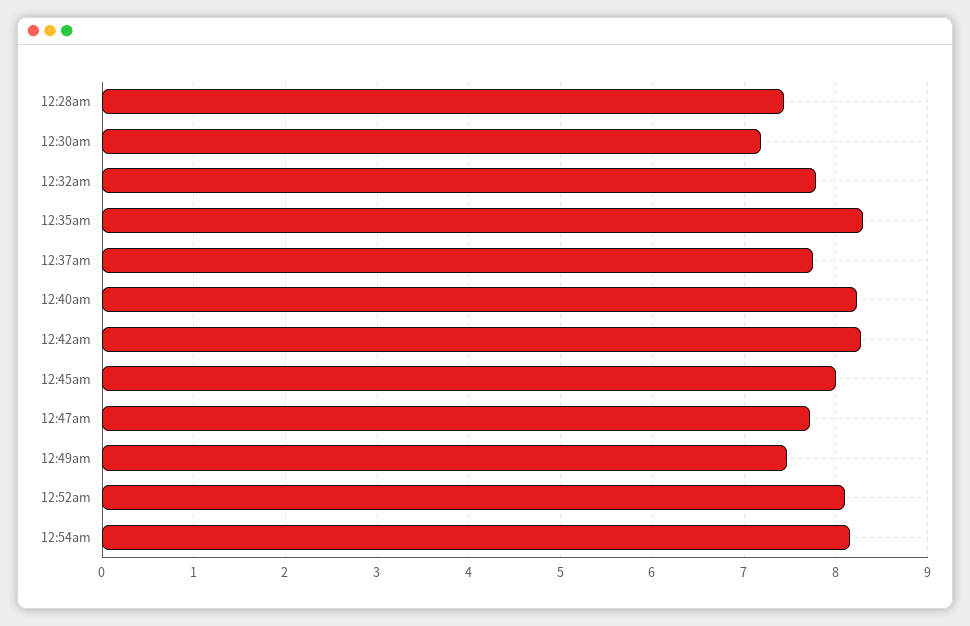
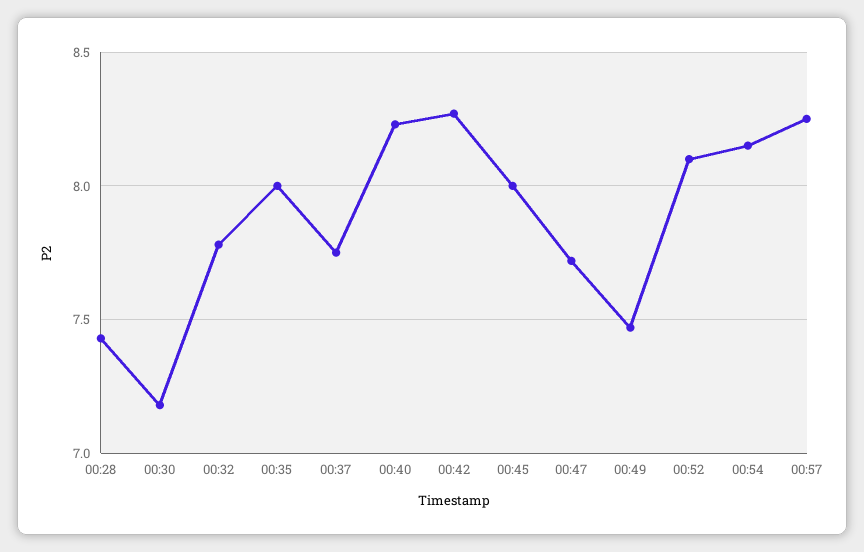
12:35am: 8.3 -> 8
00:57: none -> 8.25

